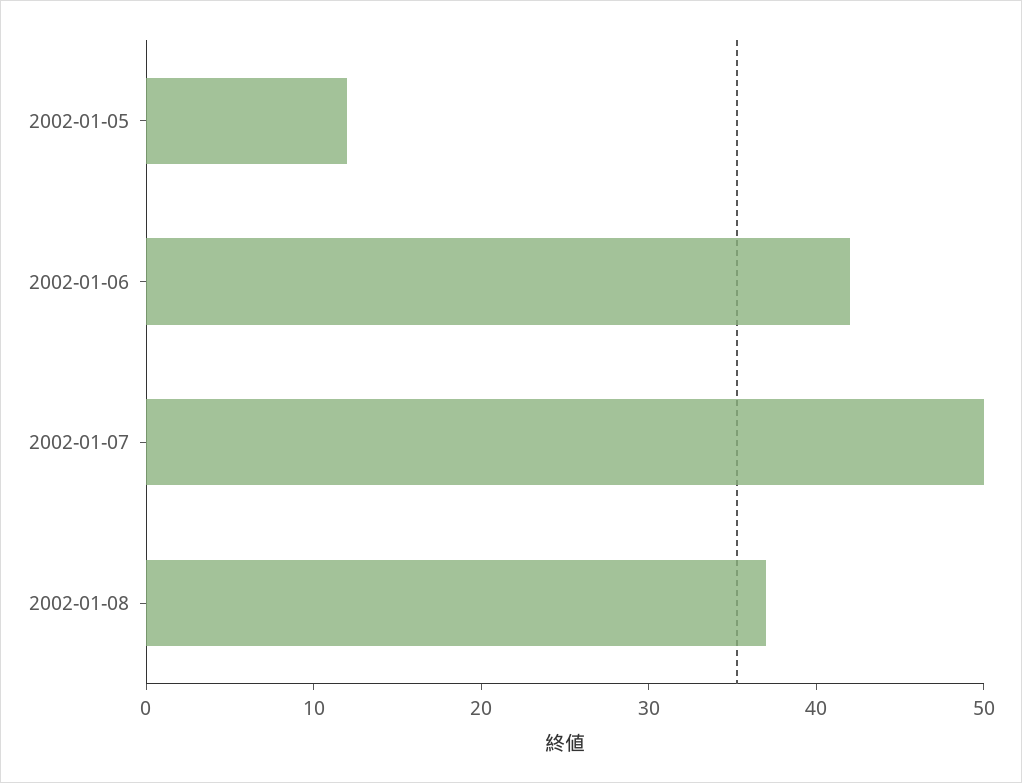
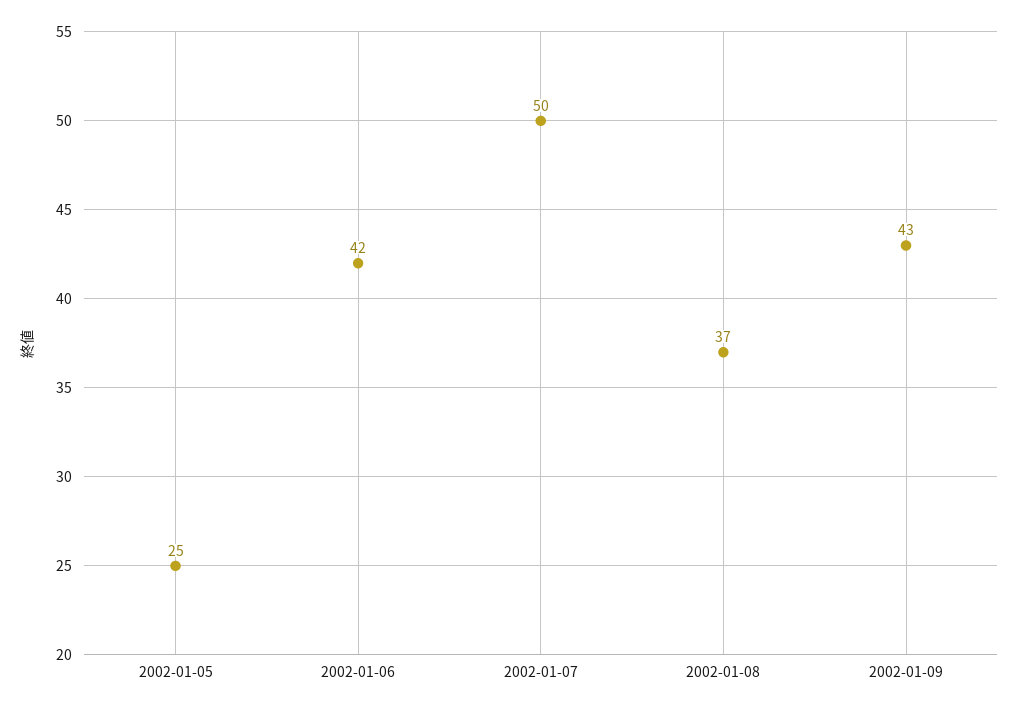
2002-01-05: 12 -> 25
2002-01-09: none -> 43

